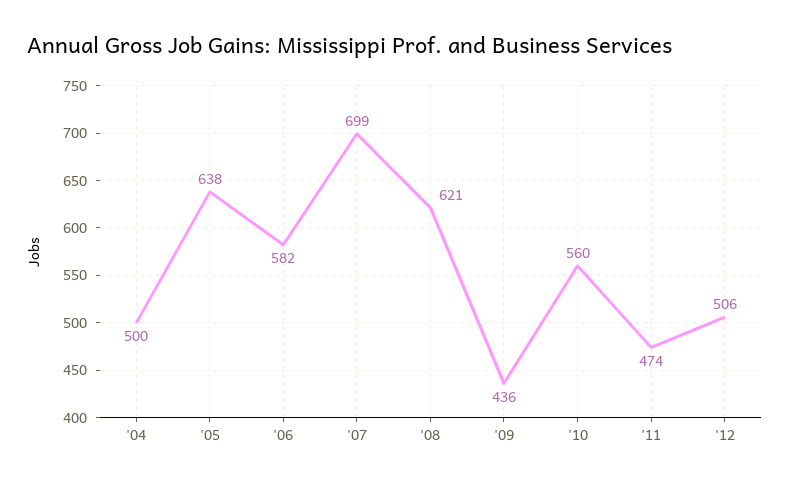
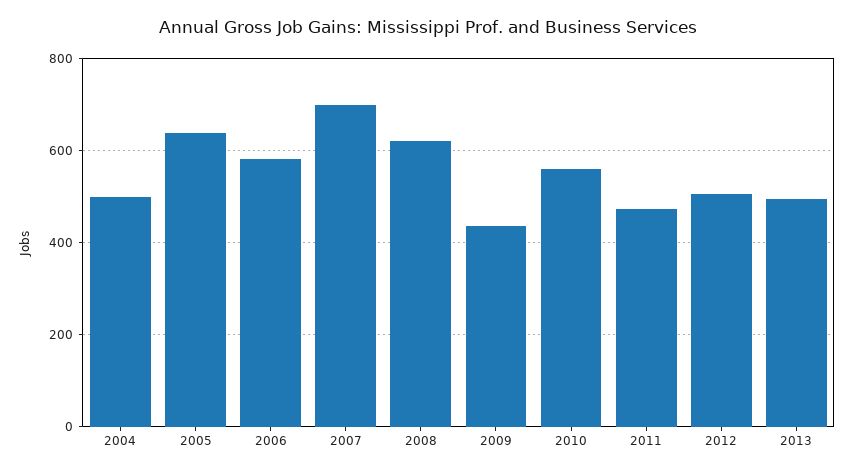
2013: none -> 500

